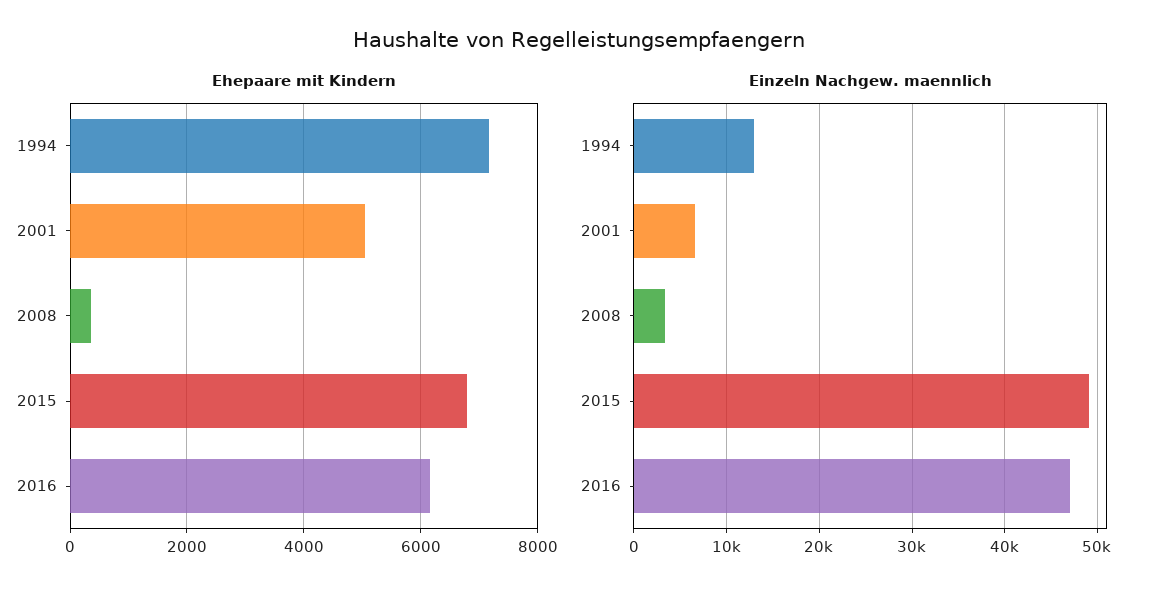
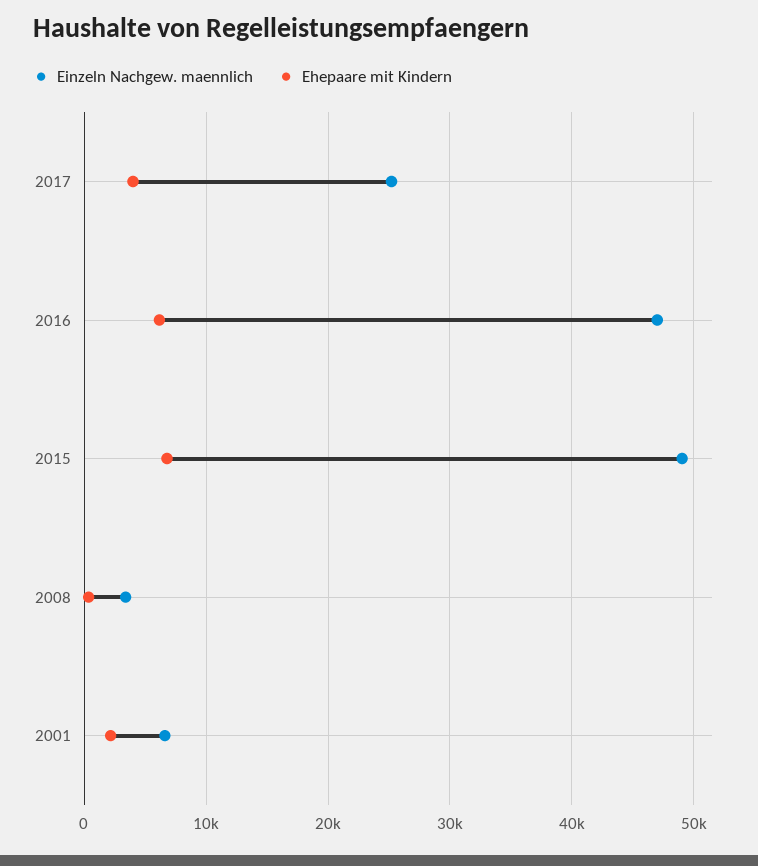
Ehepaare mit Kindern, 1994: 7200 -> none
Ehepaare mit Kindern, 2001: 5000 -> 2000
Einzeln Nachgew. maennlich, 1994: 13000 -> none
Einzeln Nachgew. maennlich, 2017: none -> 25000
Ehepaare mit Kindern, 2017: none -> 4000

